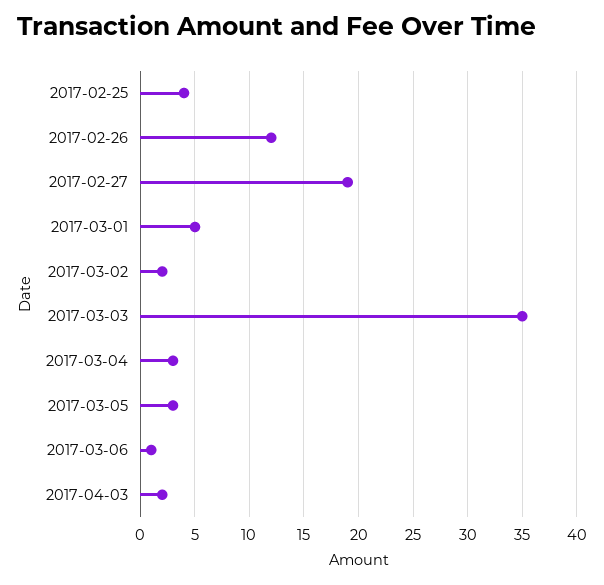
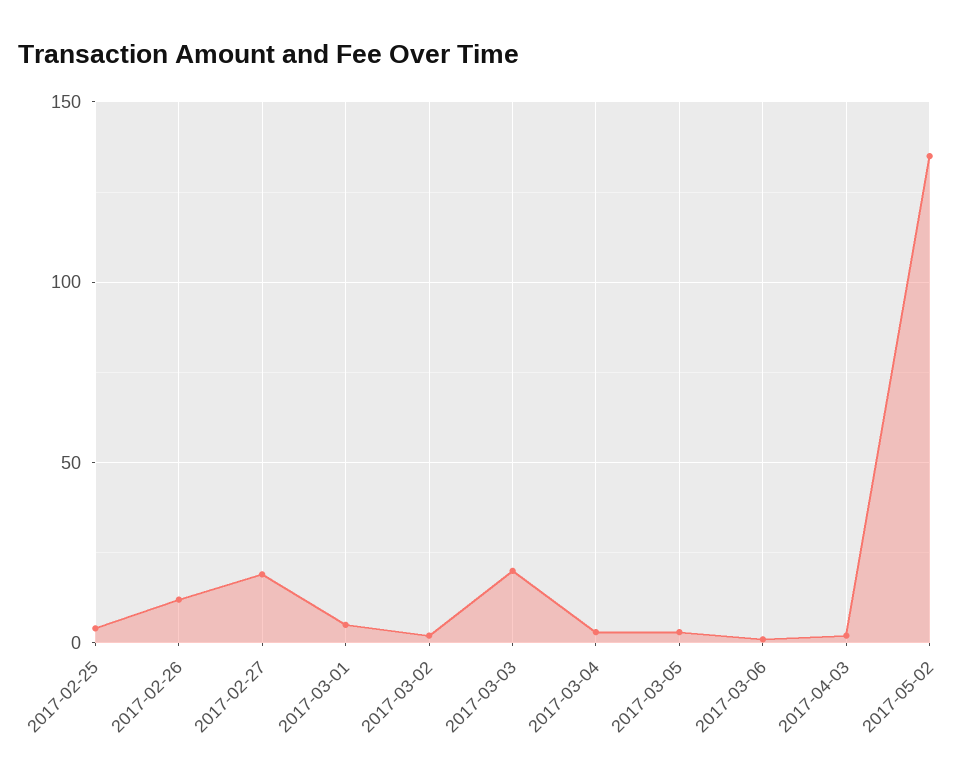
2017-03-03: 35 -> 20
2017-05-02: none -> 135

